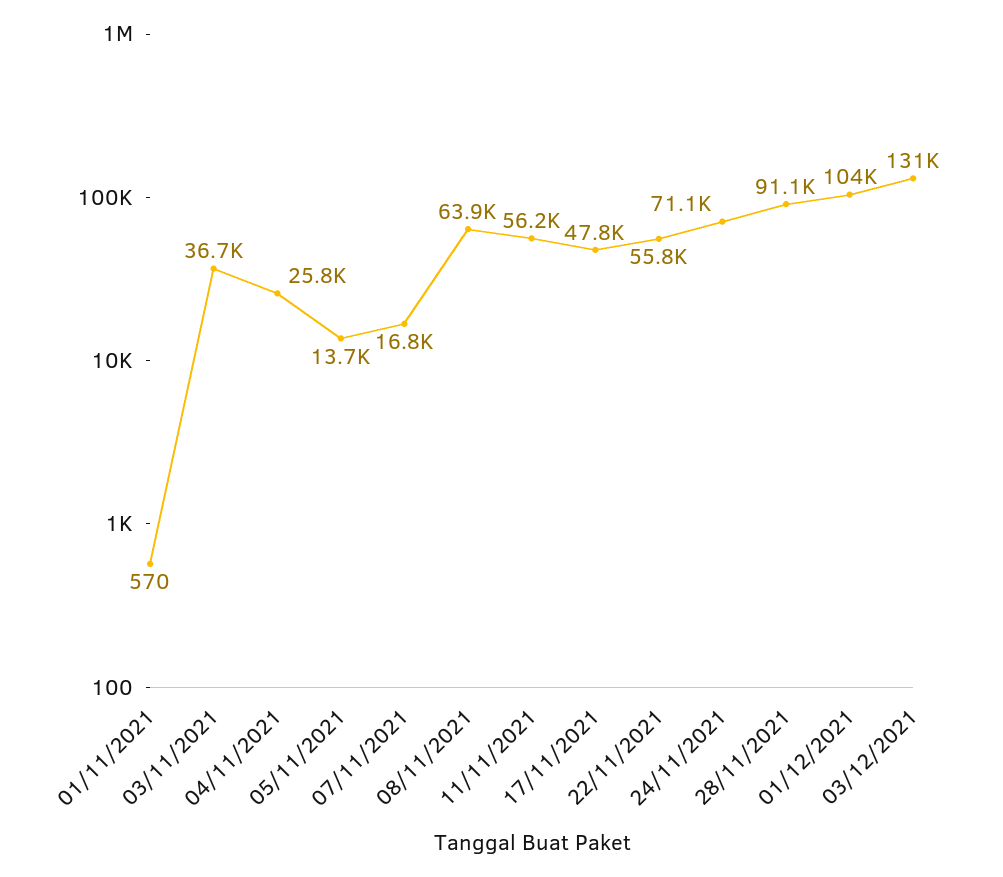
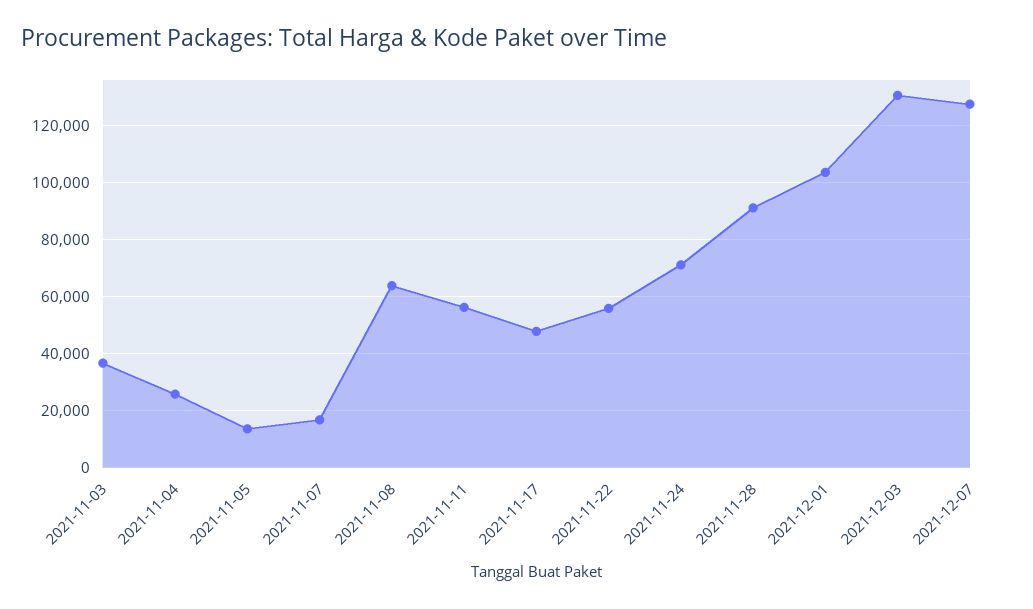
01/11/2021: 570 -> none
2021-12-07: none -> 127500

